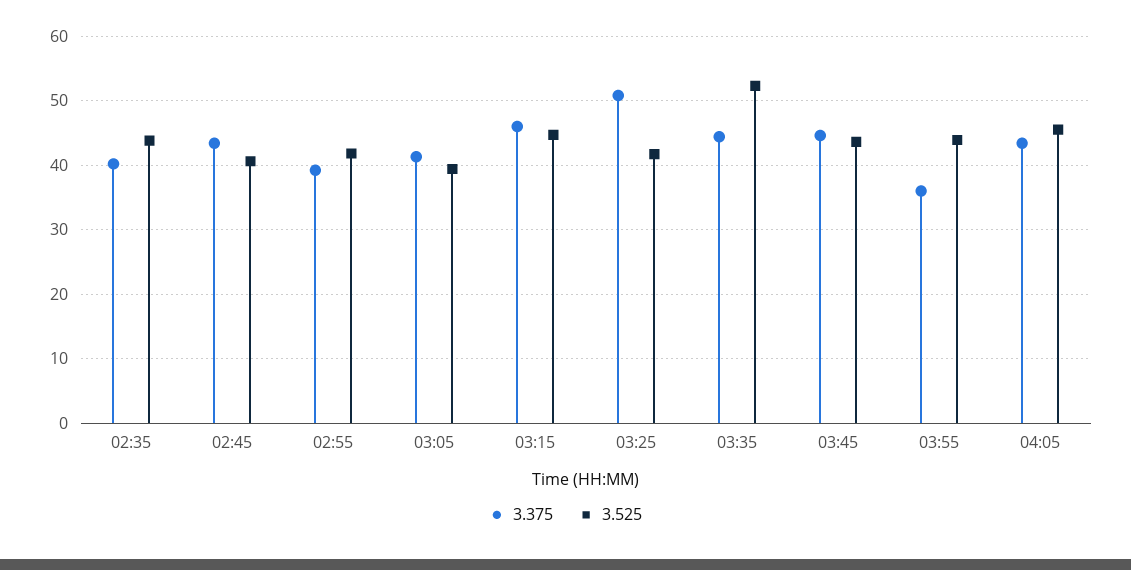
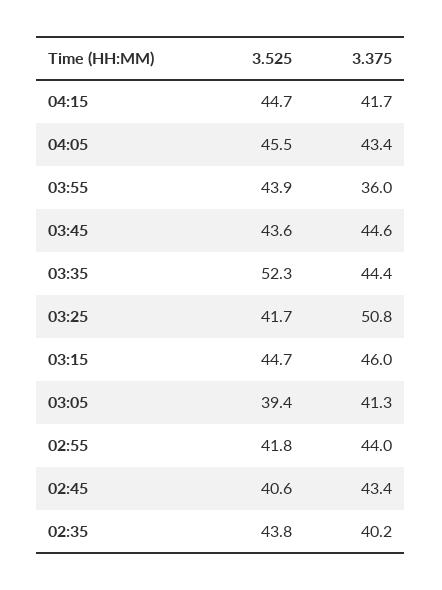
3.375, 02:55: 39 -> 44
3.525, 04:15: none -> 44.7
3.375, 04:15: none -> 41.7

